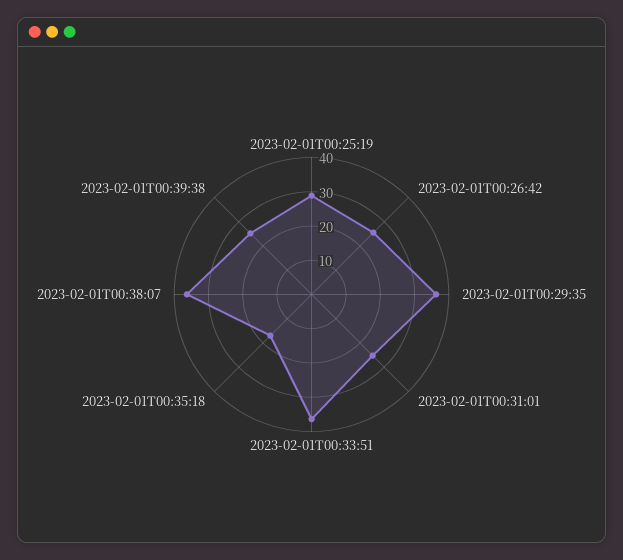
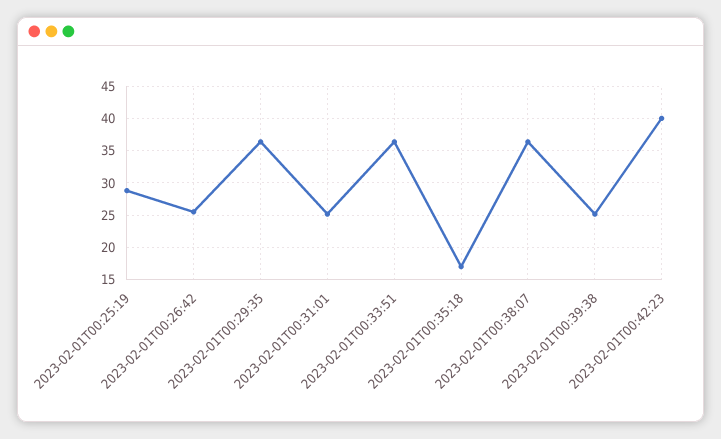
2023-02-01T00:42:23: none -> 40

